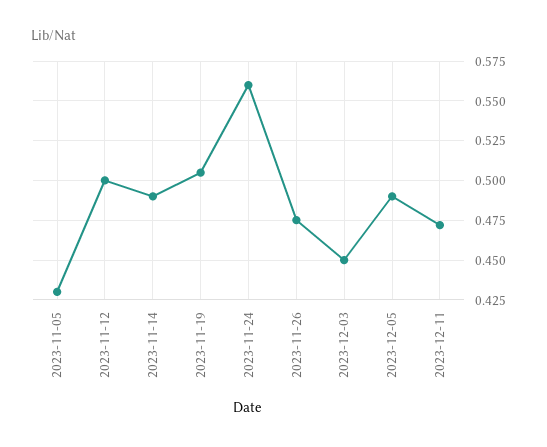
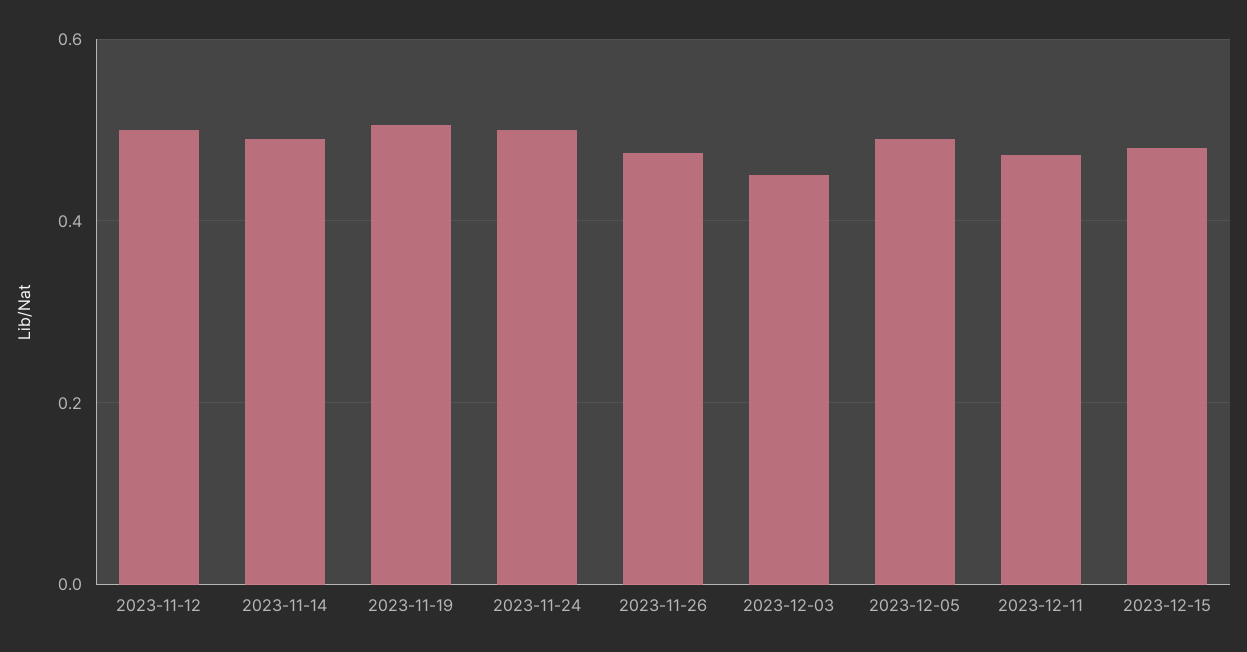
2023-11-05: 0.43 -> none
2023-11-24: 0.56 -> 0.5
2023-12-15: none -> 0.48

